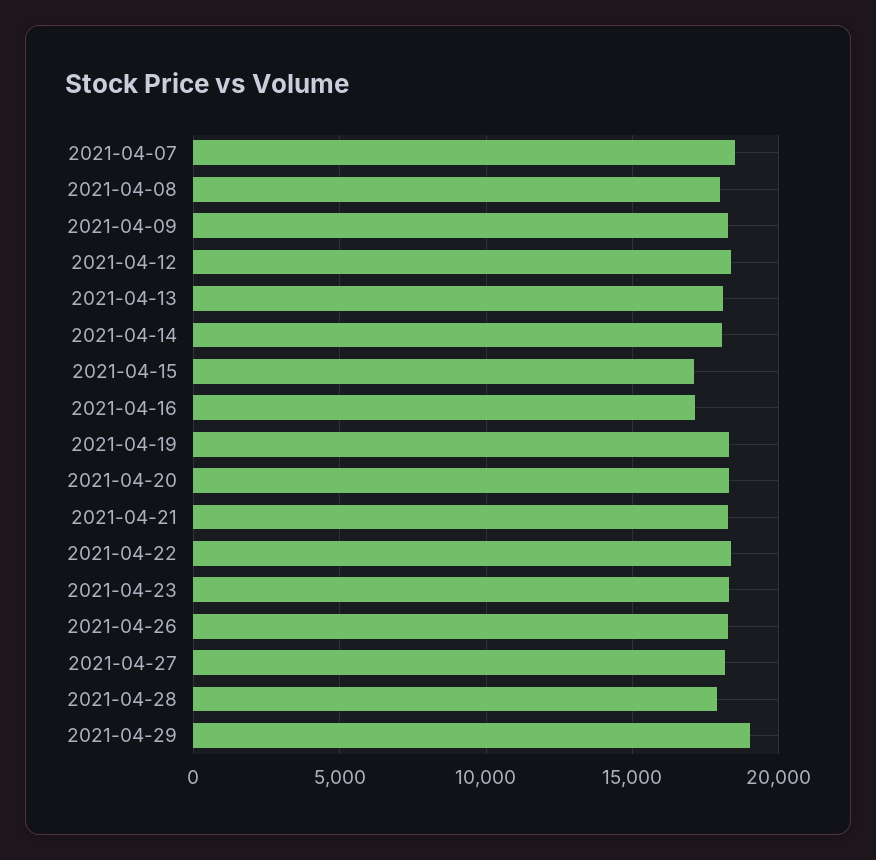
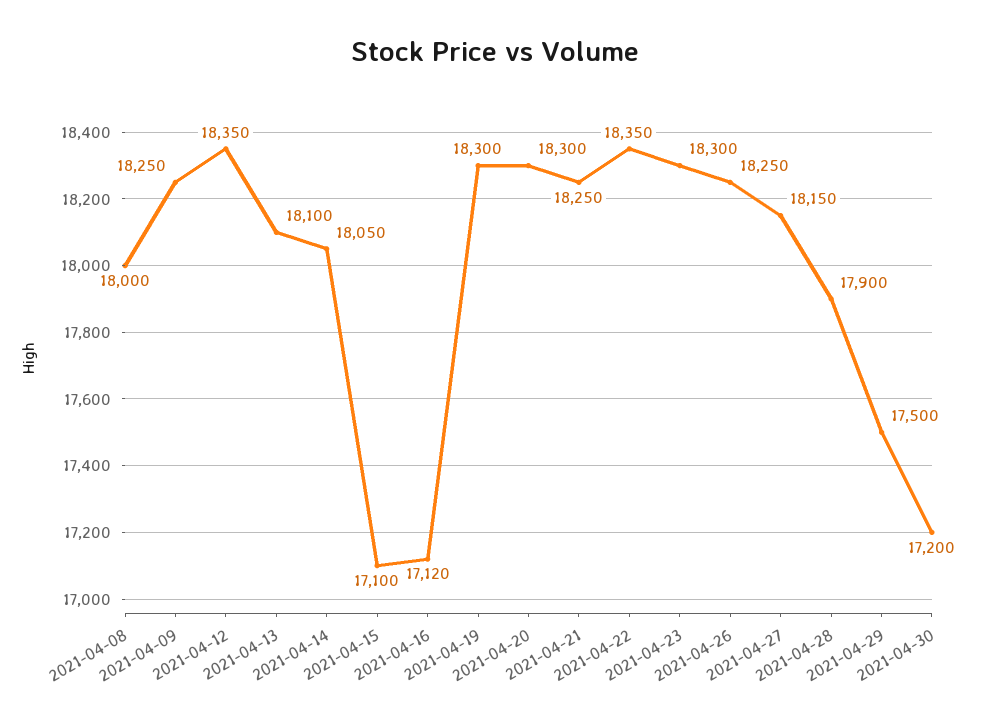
2021-04-07: 18500 -> none
2021-04-29: 19000 -> 17500
2021-04-30: none -> 17200

